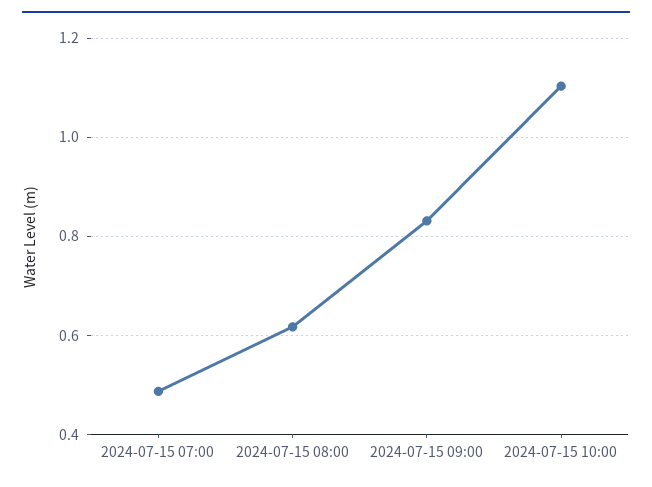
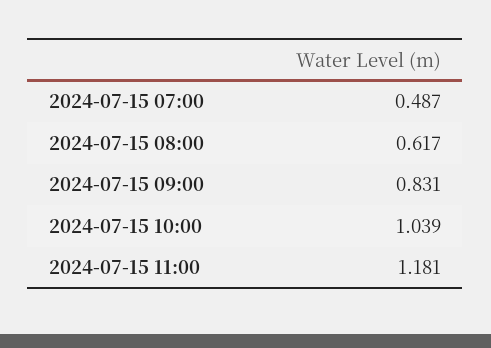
2024-07-15 10:00: 1.1 -> 1.039
2024-07-15 11:00: none -> 1.181

